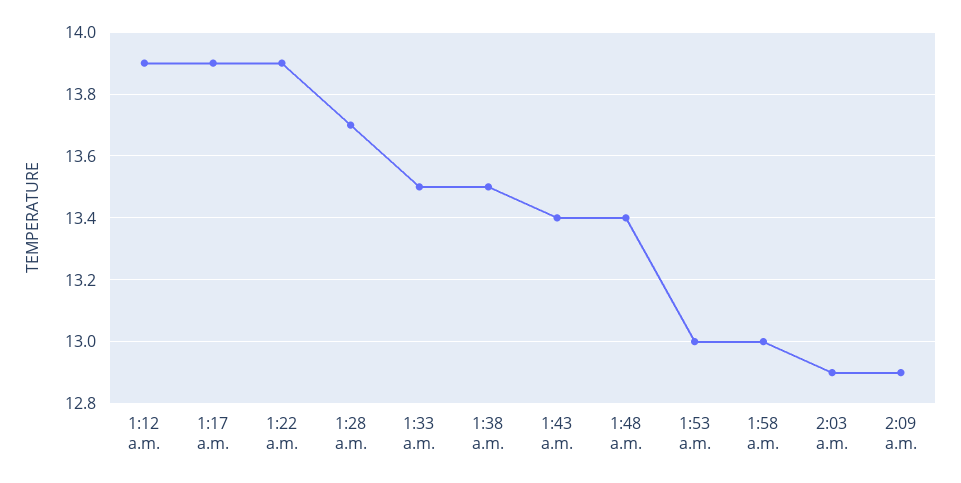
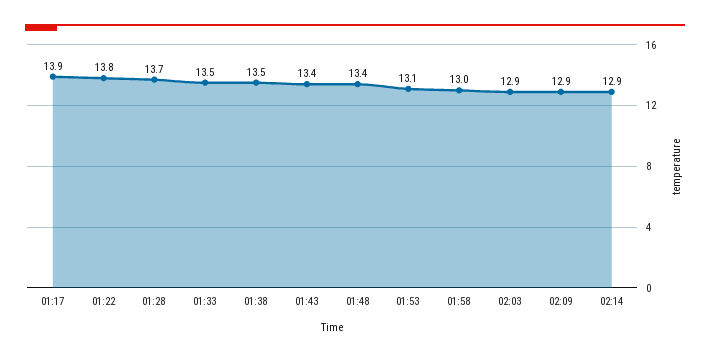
1:12 a.m.: 13.9 -> none
1:22 a.m.: 13.9 -> 13.8
1:53 a.m.: 13 -> 13.1
02:14: none -> 12.9

